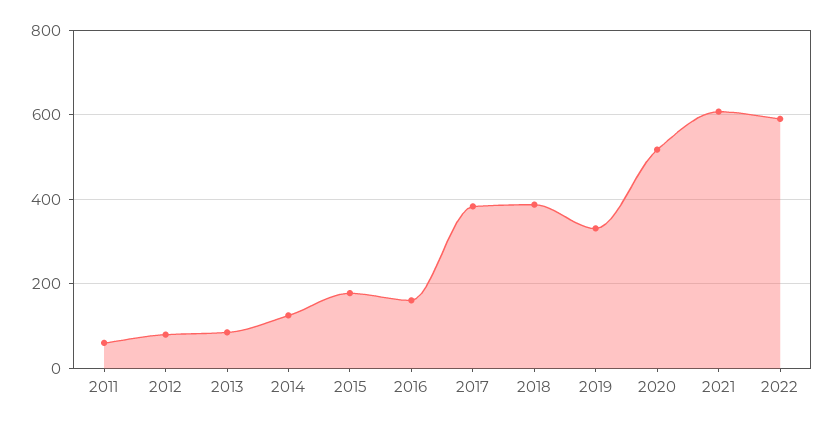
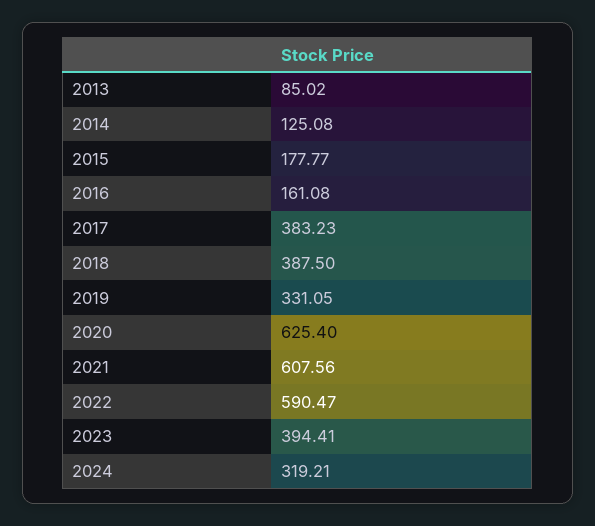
2011: 60 -> none
2012: 80 -> none
2020: 520 -> 625.4
2023: none -> 394.41
2024: none -> 319.21

